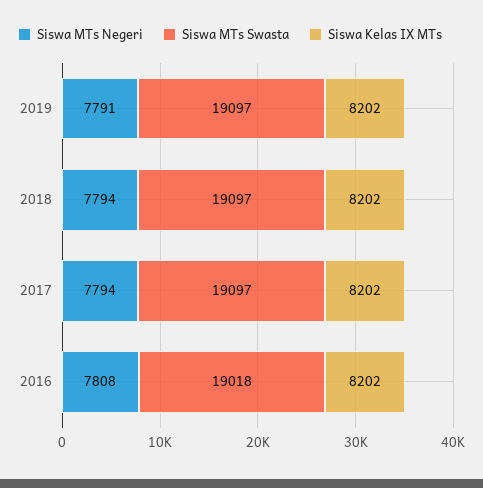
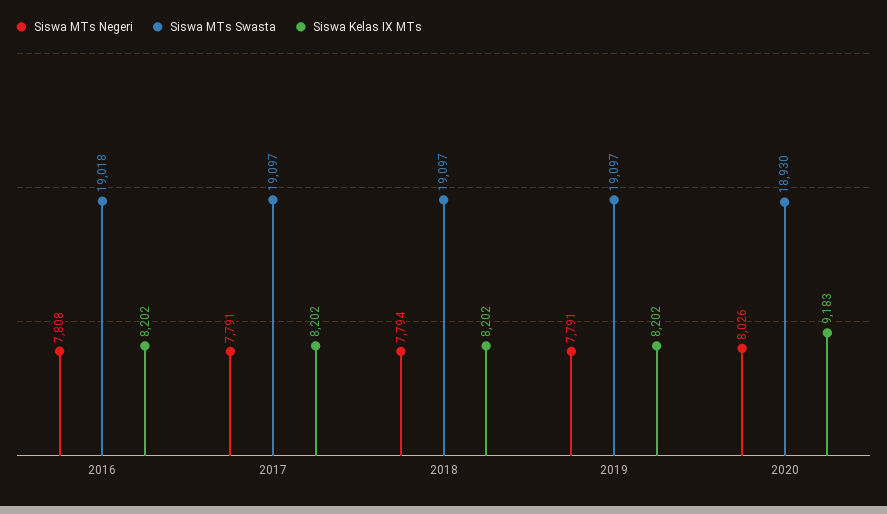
Siswa MTs Negeri, 2017: 7794 -> 7791
Siswa MTs Negeri, 2020: none -> 8026
Siswa MTs Swasta, 2020: none -> 18930
Siswa Kelas IX MTs, 2020: none -> 9183

